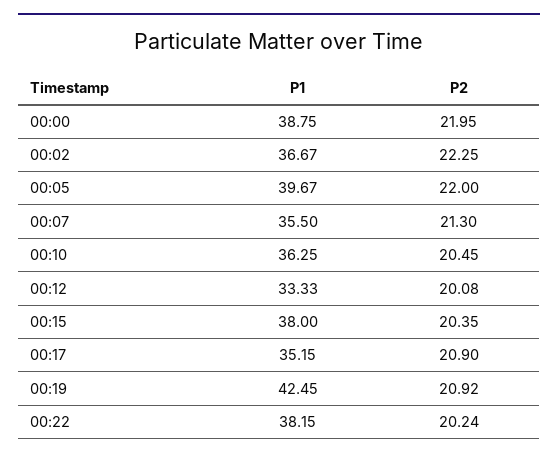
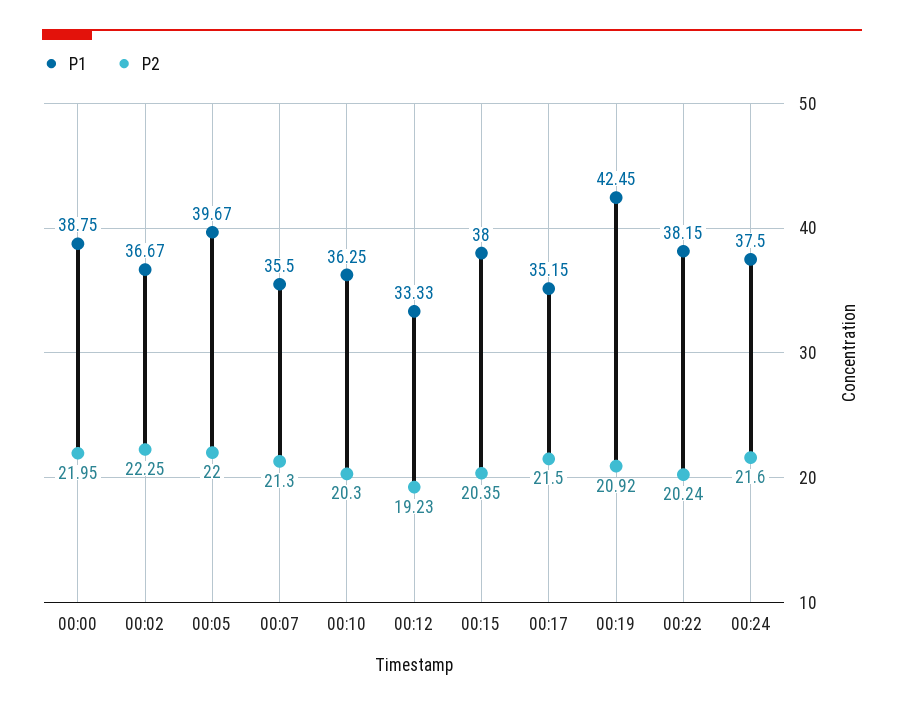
P2, 00:10: 20.45 -> 20.3
P2, 00:12: 20.08 -> 19.23
P2, 00:17: 20.9 -> 21.5
P1, 00:24: none -> 37.5
P2, 00:24: none -> 21.6

